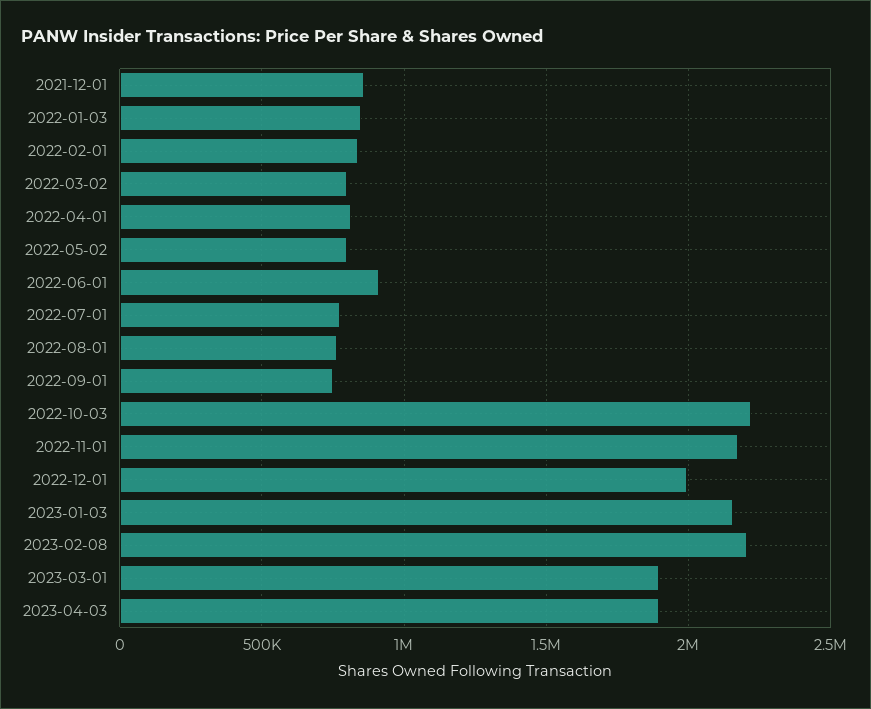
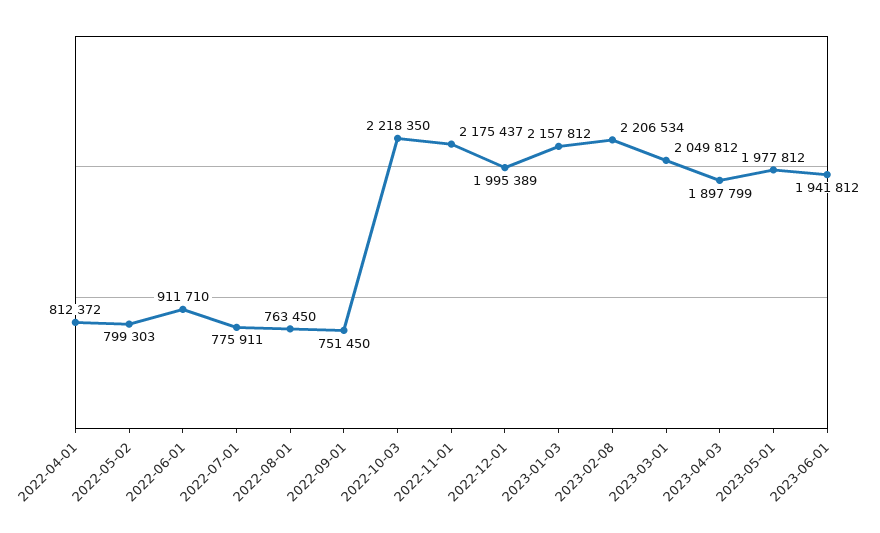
2021-12-01: 850000 -> none
2022-01-03: 850000 -> none
2022-02-01: 850000 -> none
2022-03-02: 800000 -> none
2023-03-01: 1900000 -> 2049812
2023-05-01: none -> 1977812
2023-06-01: none -> 1941812

